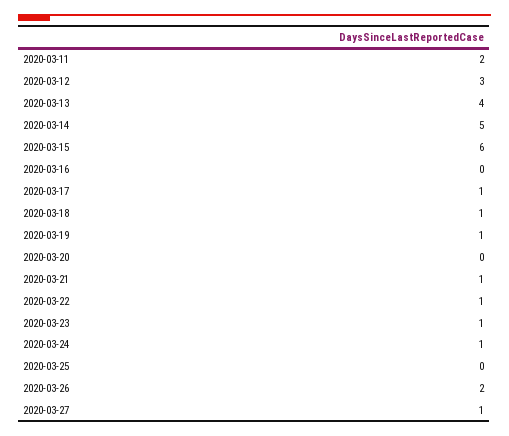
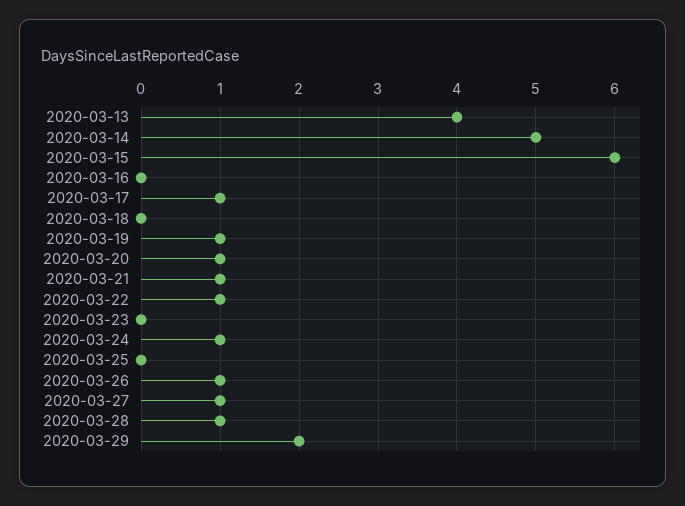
2020-03-11: 2 -> none
2020-03-12: 3 -> none
2020-03-18: 1 -> 0
2020-03-20: 0 -> 1
2020-03-23: 1 -> 0
2020-03-26: 2 -> 1
2020-03-28: none -> 1
2020-03-29: none -> 2

